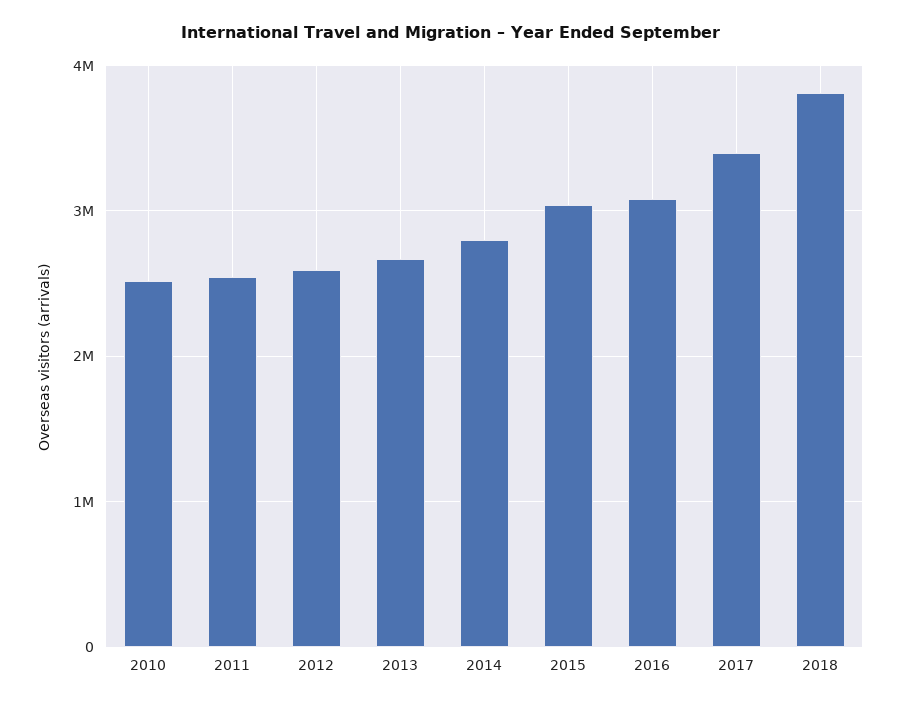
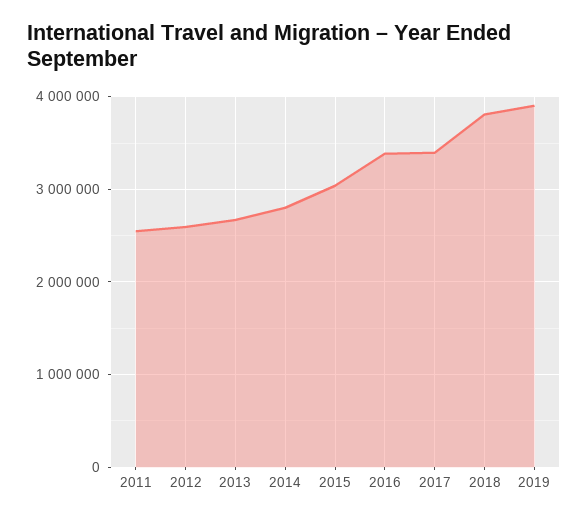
2010: 2500000 -> none
2016: 3100000 -> 3400000
2019: none -> 3900000

